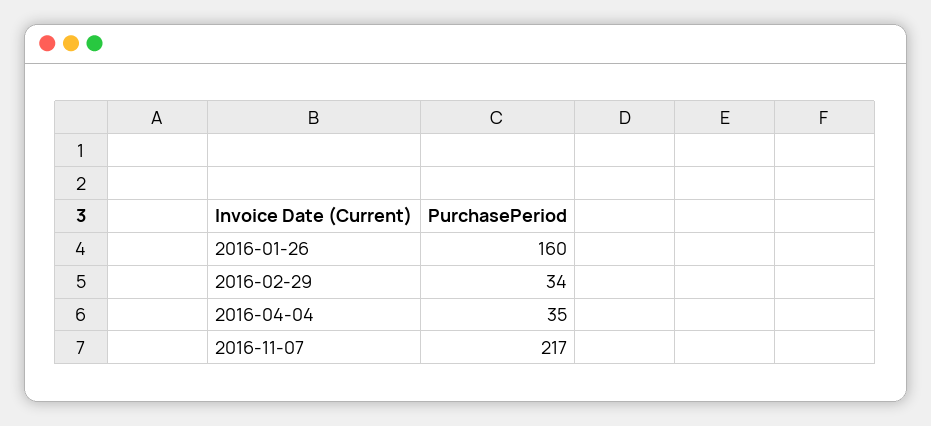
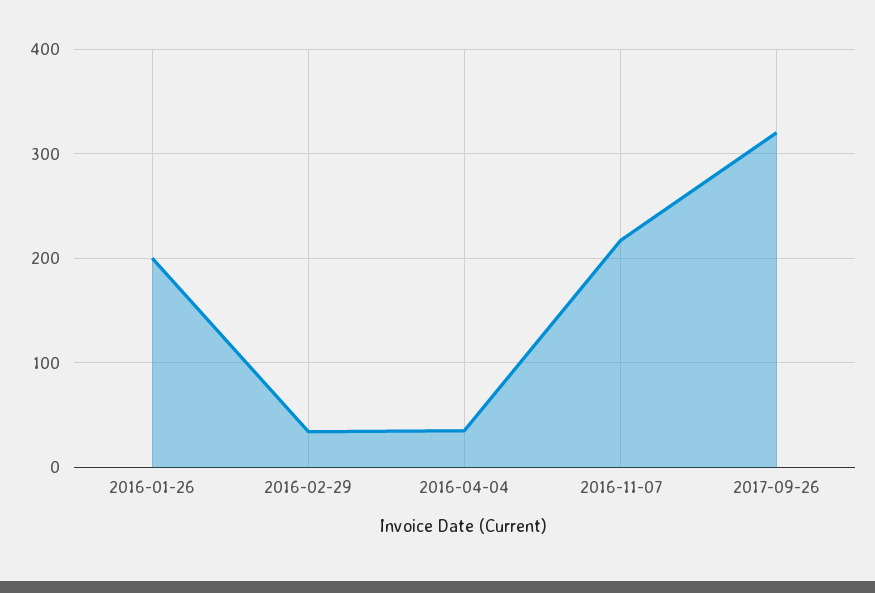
2016-01-26: 160 -> 200
2017-09-26: none -> 320

